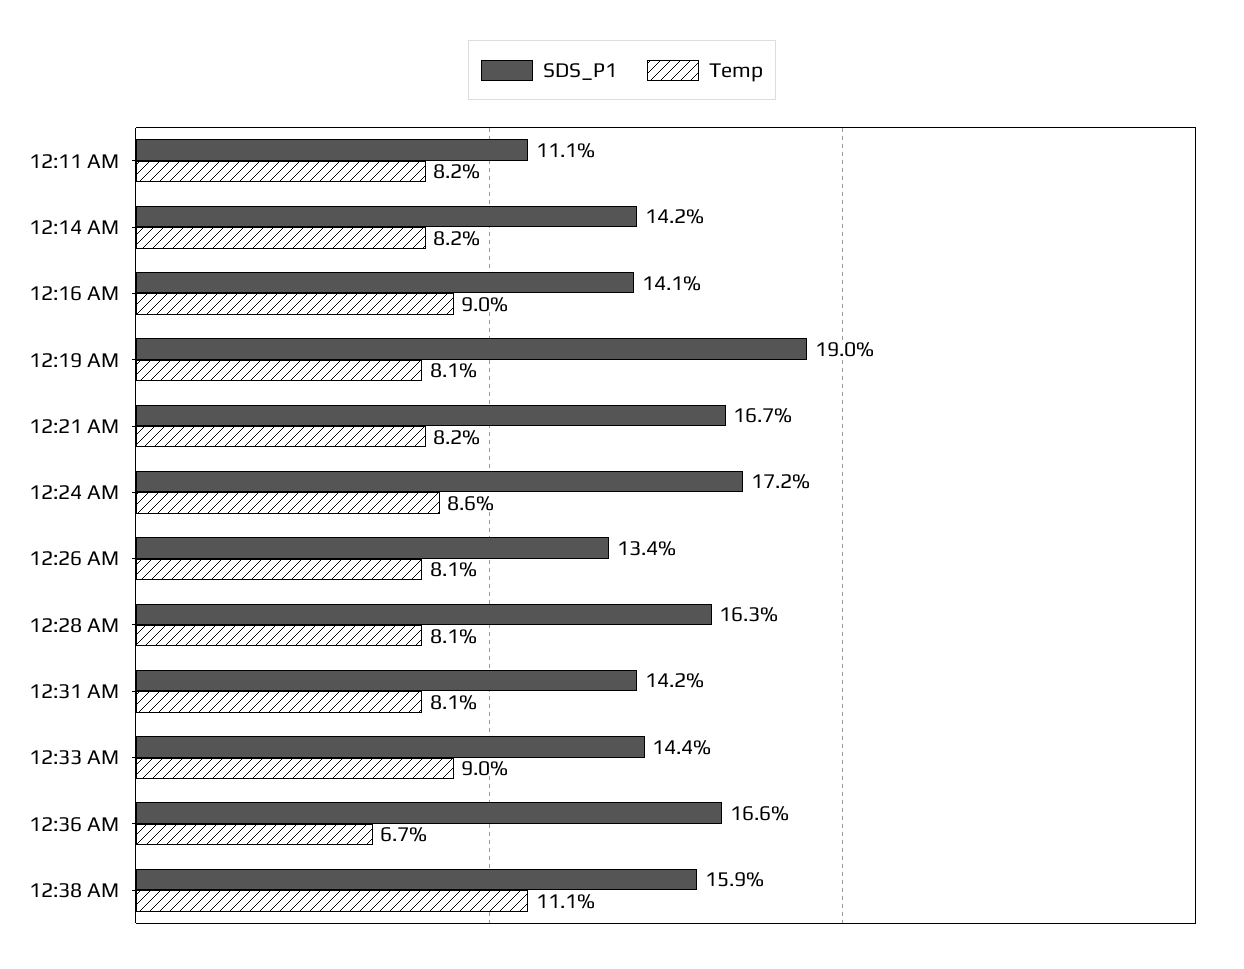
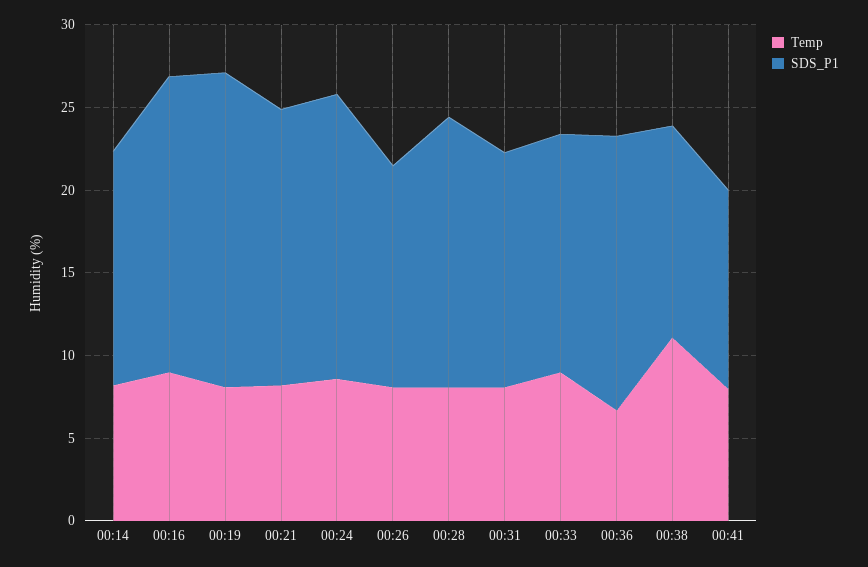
SDS_P1, 12:11 AM: 11.1 -> none
Temp, 12:11 AM: 8.2 -> none
SDS_P1, 12:16 AM: 14.1 -> 18
SDS_P1, 12:38 AM: 15.9 -> 13
Temp, 00:41: none -> 8
SDS_P1, 00:41: none -> 12

